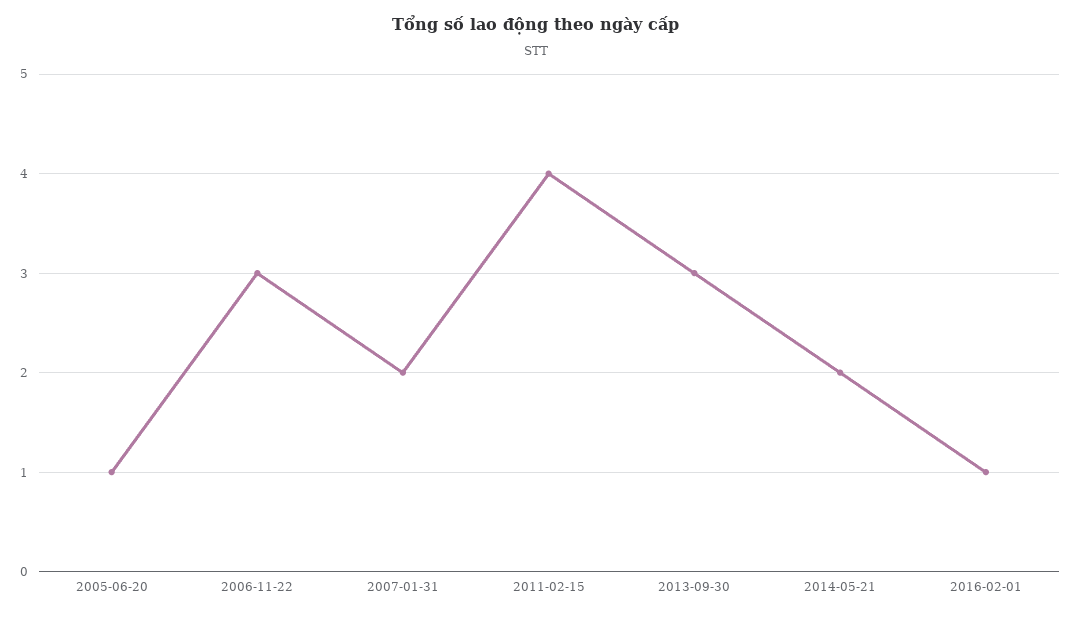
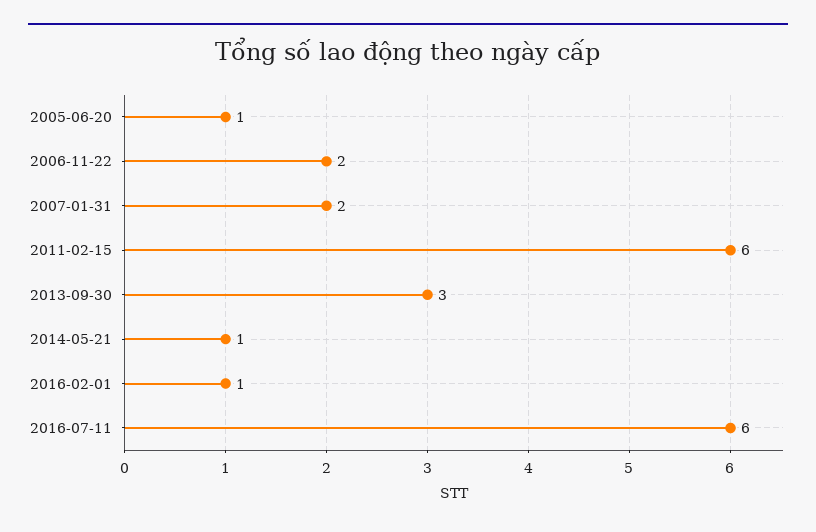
2006-11-22: 3 -> 2
2011-02-15: 4 -> 6
2014-05-21: 2 -> 1
2016-07-11: none -> 6

